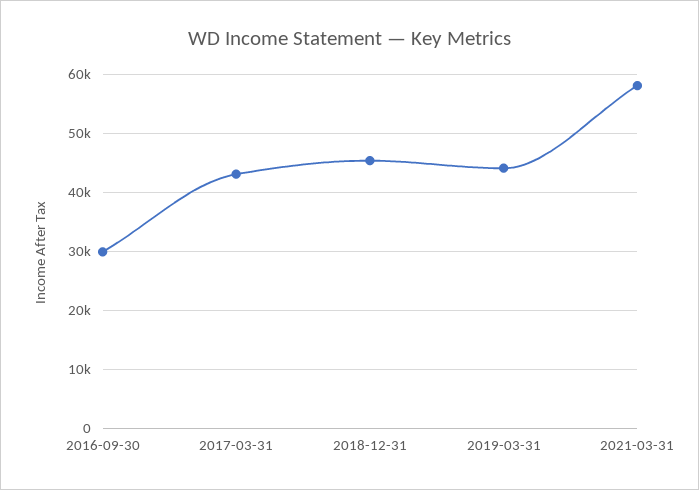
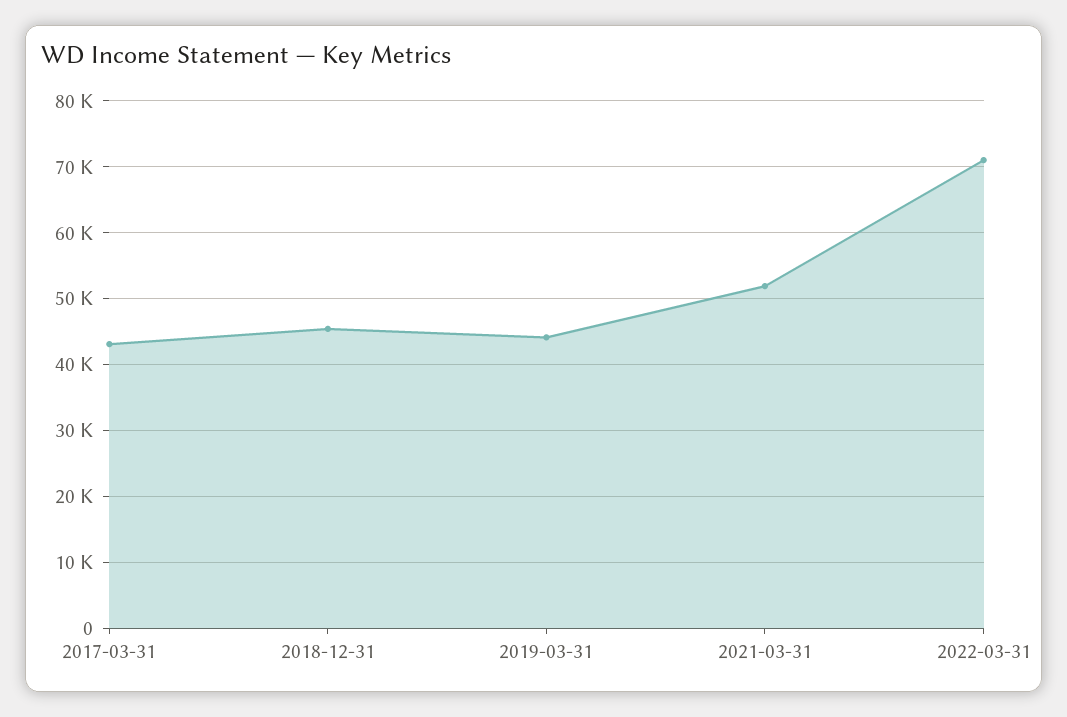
2016-09-30: 30000 -> none
2021-03-31: 58000 -> 52000
2022-03-31: none -> 71000

